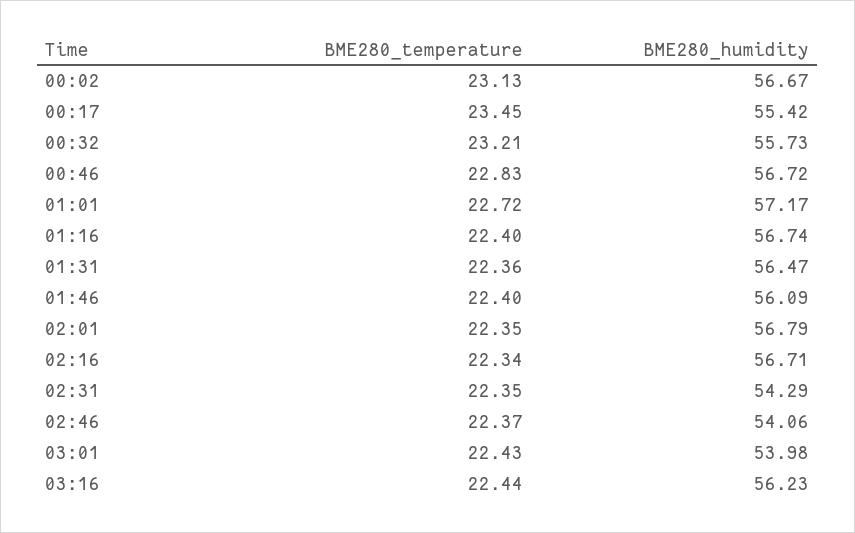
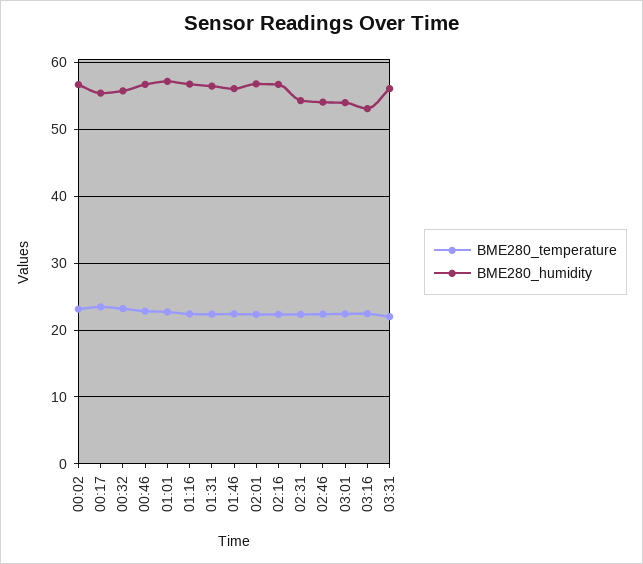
BME280_humidity, 03:16: 56.23 -> 53
BME280_temperature, 03:31: none -> 22
BME280_humidity, 03:31: none -> 56

